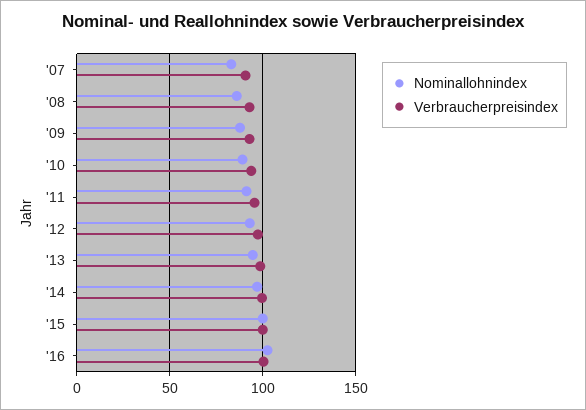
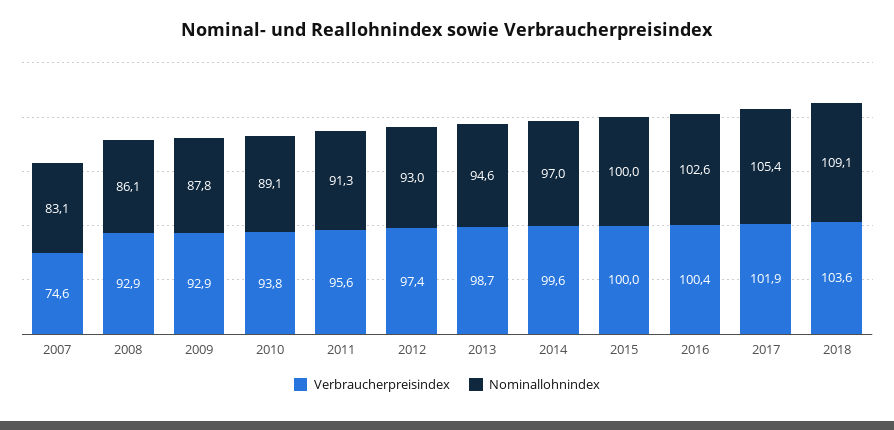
Verbraucherpreisindex, '07: 90 -> 74.6
Verbraucherpreisindex, 2017: none -> 101.9
Nominallohnindex, 2017: none -> 105.4
Verbraucherpreisindex, 2018: none -> 103.6
Nominallohnindex, 2018: none -> 109.1

